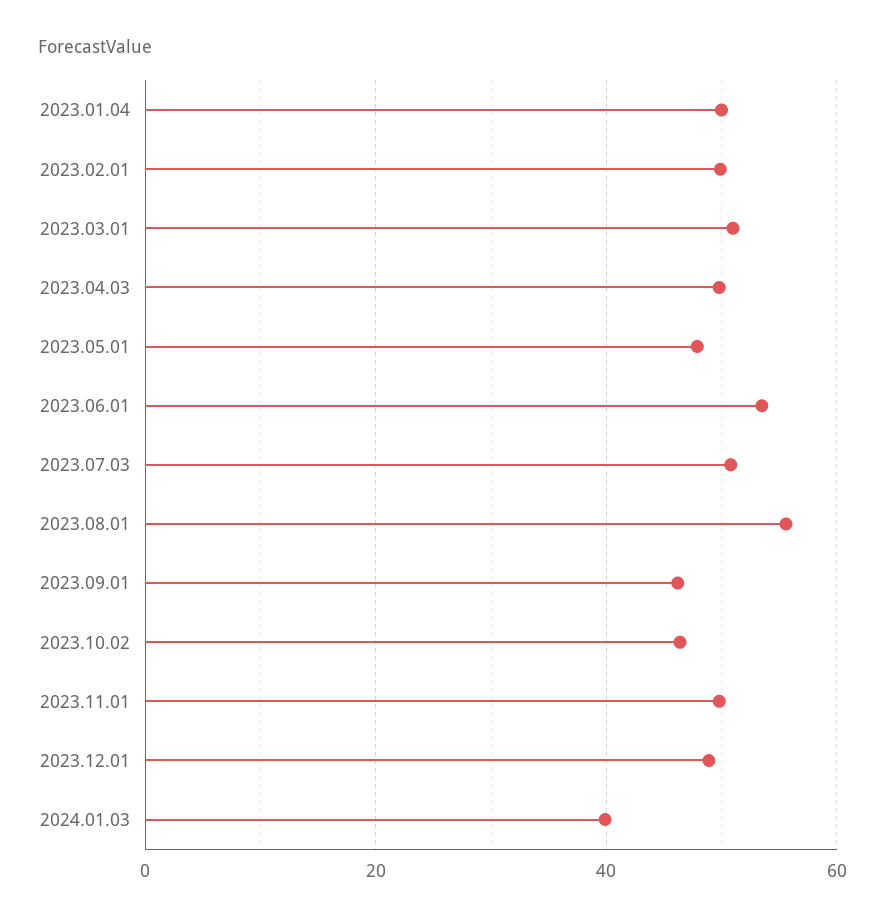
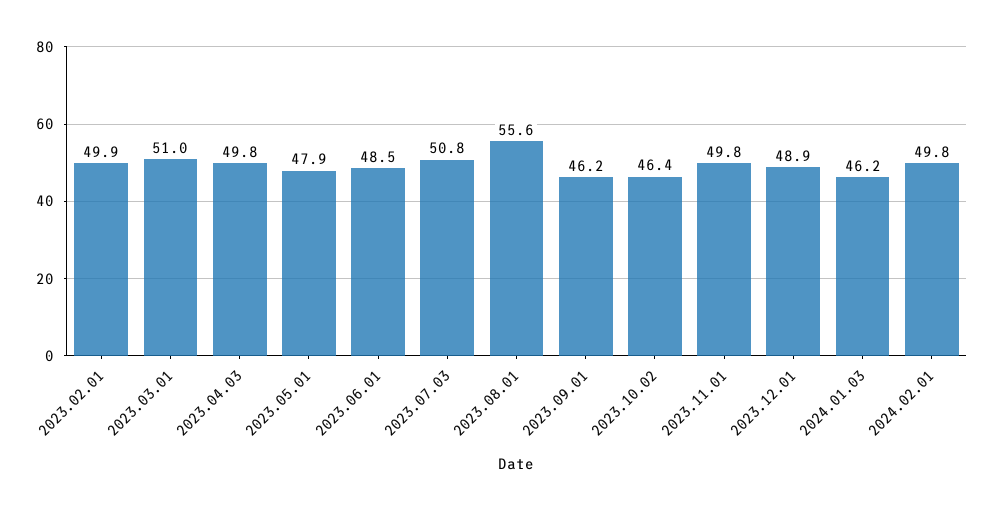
2023.01.04: 50 -> none
2023.06.01: 54 -> 48.5
2024.01.03: 40 -> 46.2
2024.02.01: none -> 49.8

